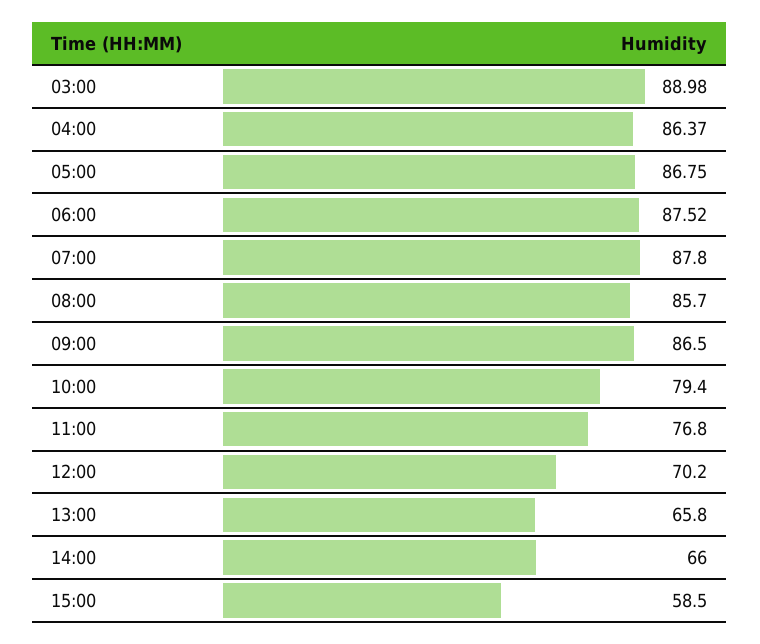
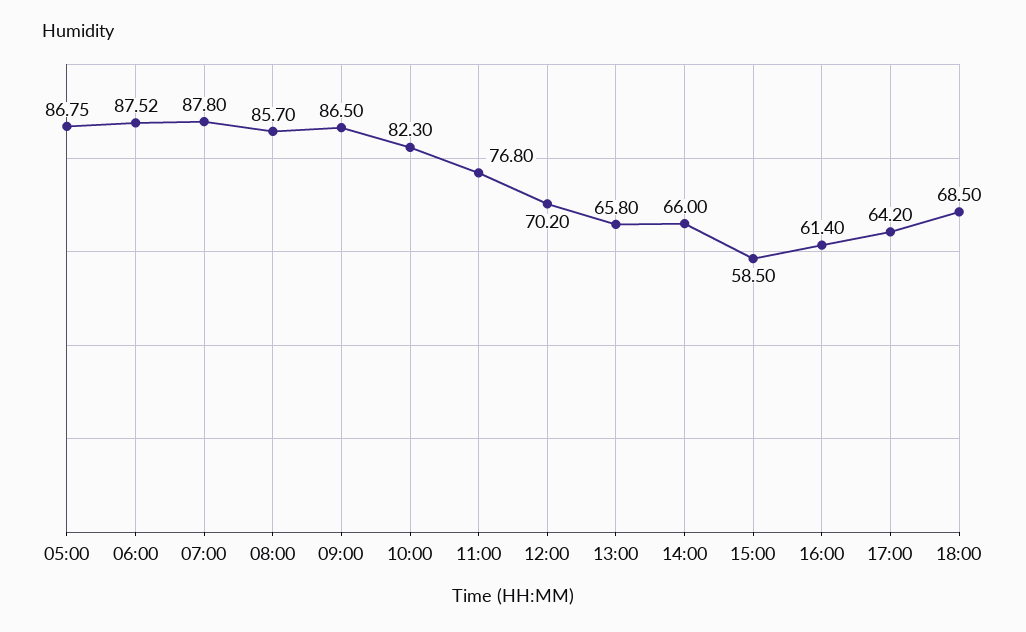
03:00: 88.98 -> none
04:00: 86.37 -> none
10:00: 79.4 -> 82.3
16:00: none -> 61.4
17:00: none -> 64.2
18:00: none -> 68.5

